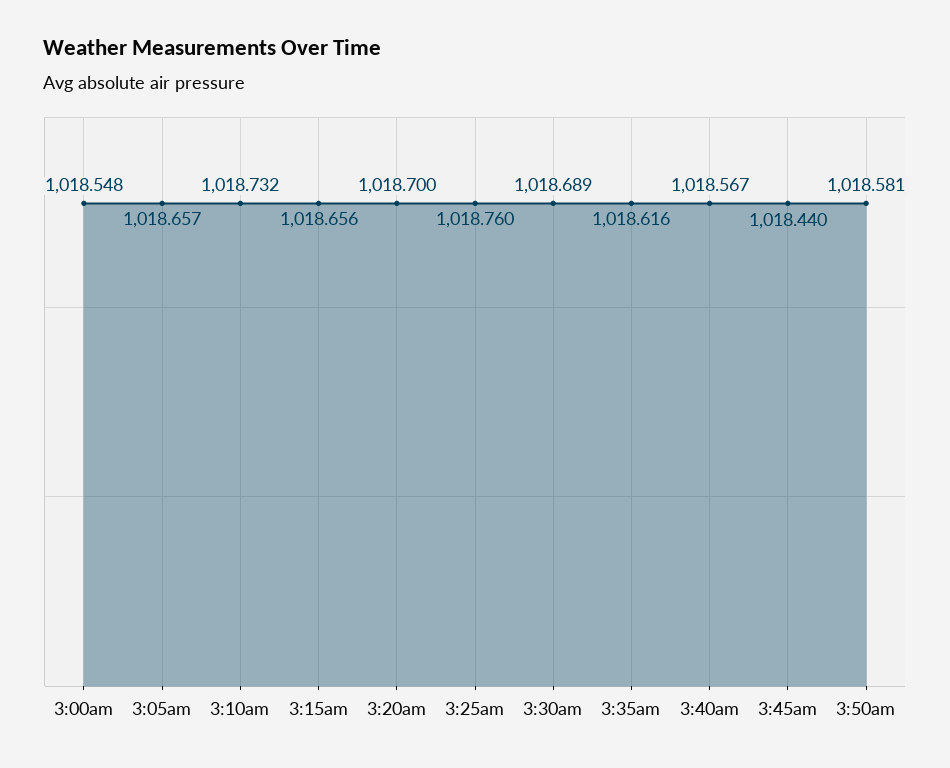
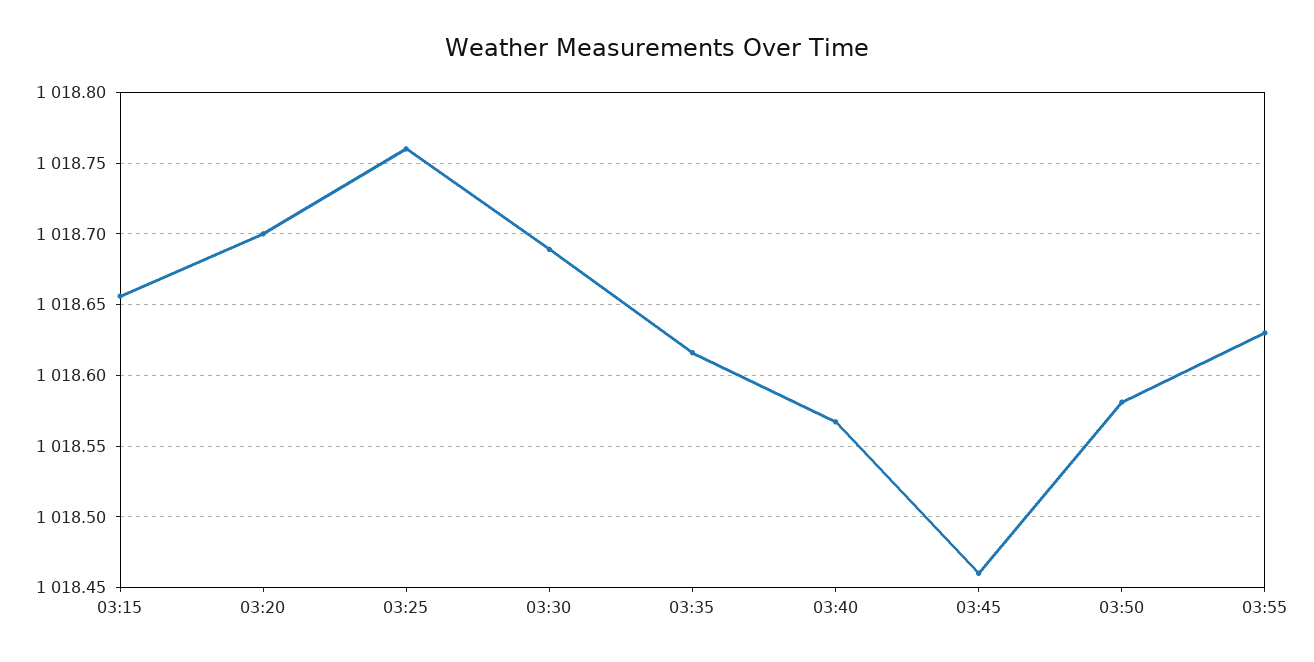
3:00am: 1018.548 -> none
3:05am: 1018.657 -> none
3:10am: 1018.732 -> none
3:45am: 1018.44 -> 1018.46
03:55: none -> 1018.63

